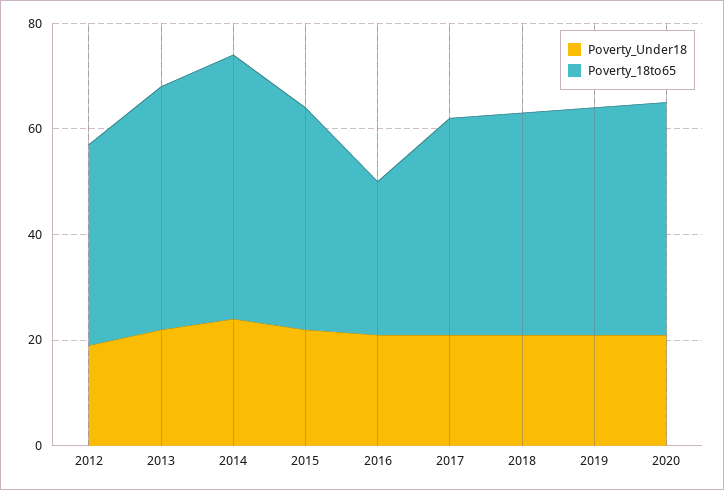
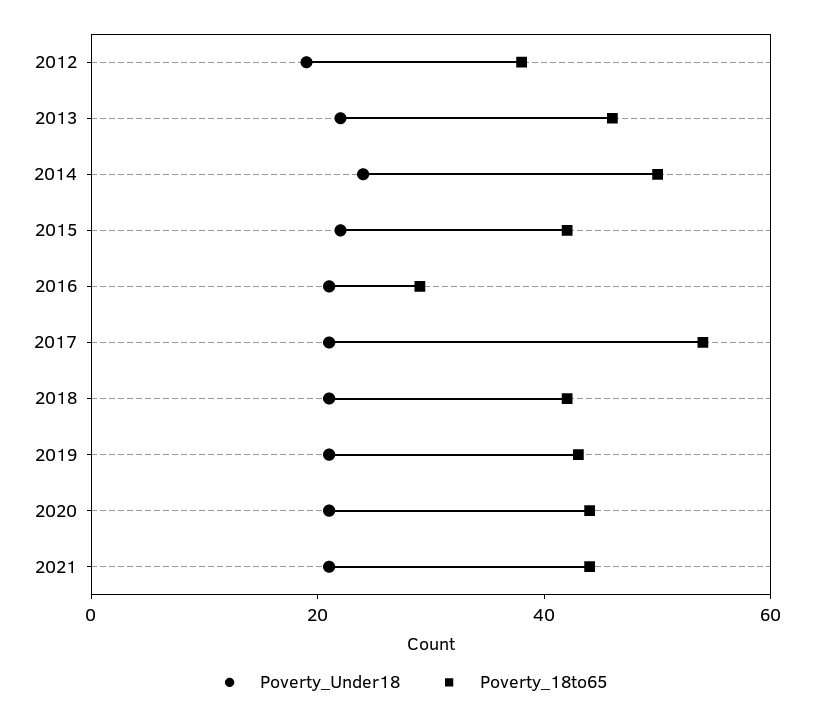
Poverty_18to65, 2017: 40 -> 55
Poverty_Under18, 2021: none -> 20
Poverty_18to65, 2021: none -> 45

